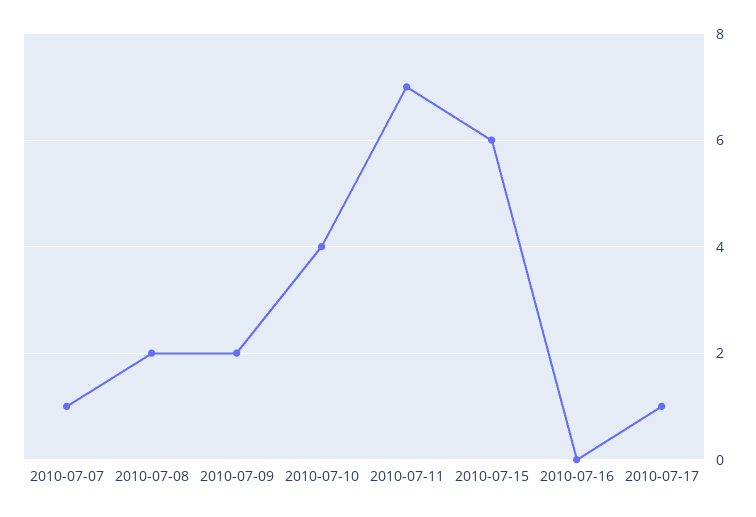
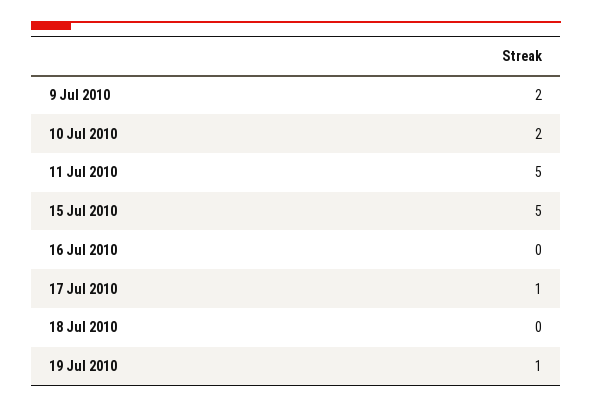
2010-07-07: 1 -> none
2010-07-08: 2 -> none
2010-07-10: 4 -> 2
2010-07-11: 7 -> 5
2010-07-15: 6 -> 5
18 Jul 2010: none -> 0
19 Jul 2010: none -> 1

